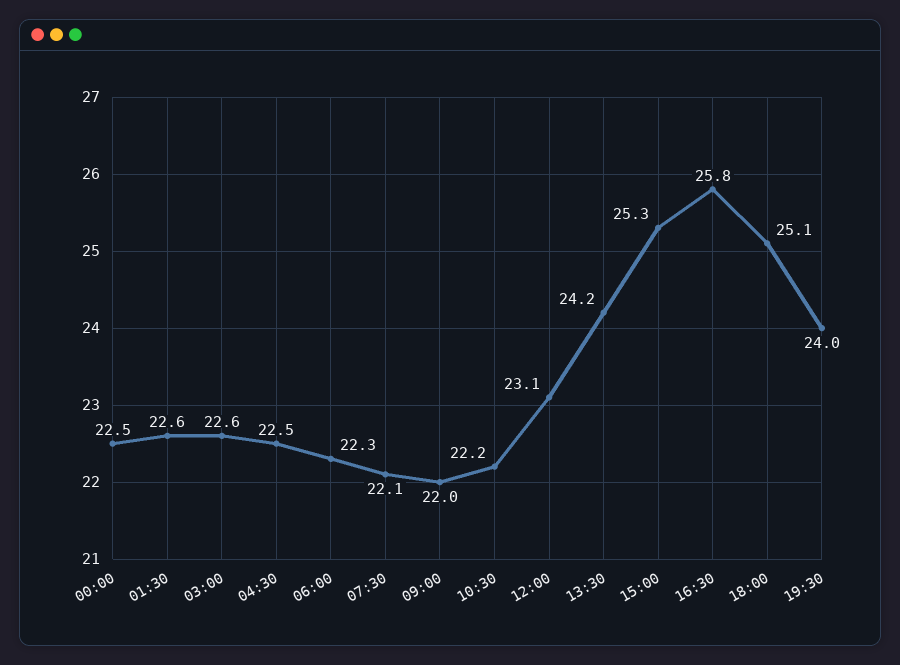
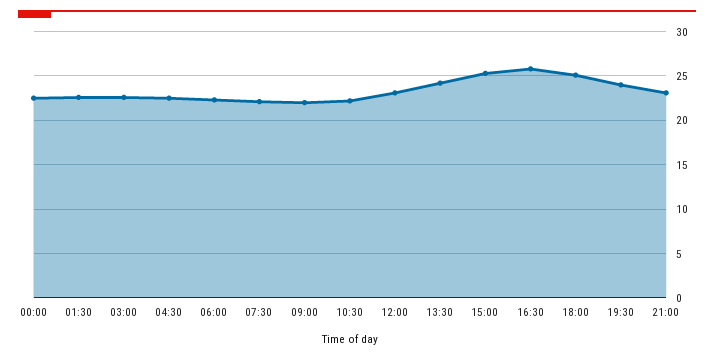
21:00: none -> 23

